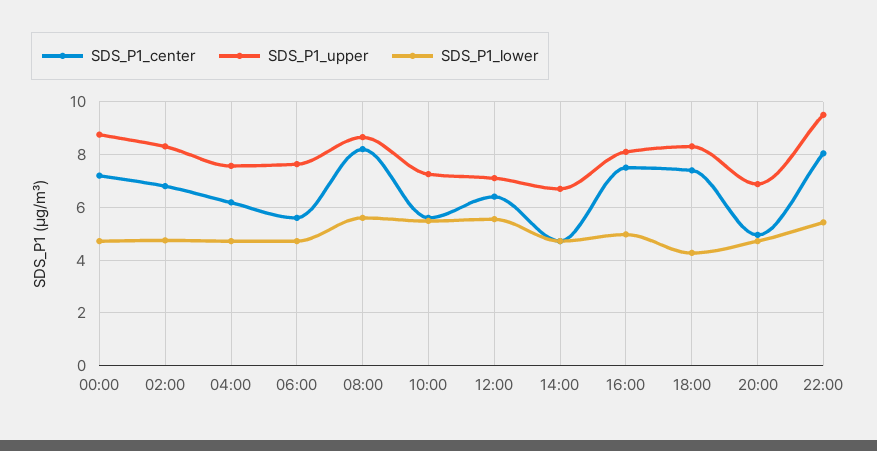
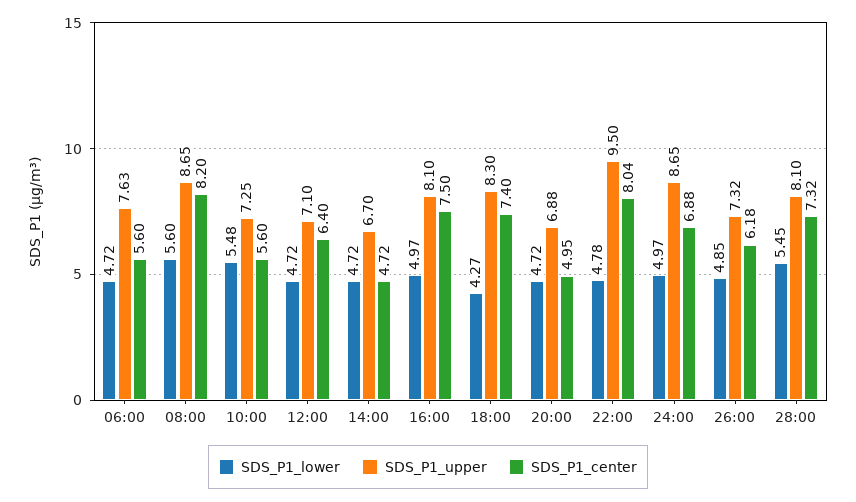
SDS_P1_center, 00:00: 7.25 -> none
SDS_P1_upper, 00:00: 8.75 -> none
SDS_P1_lower, 00:00: 4.75 -> none
SDS_P1_center, 02:00: 6.75 -> none
SDS_P1_upper, 02:00: 8.25 -> none
SDS_P1_lower, 02:00: 4.75 -> none
SDS_P1_center, 04:00: 6.25 -> none
SDS_P1_upper, 04:00: 7.5 -> none
SDS_P1_lower, 04:00: 4.75 -> none
SDS_P1_lower, 12:00: 5.5 -> 4.72
SDS_P1_lower, 22:00: 5.5 -> 4.78
SDS_P1_lower, 24:00: none -> 4.97
SDS_P1_upper, 24:00: none -> 8.65
SDS_P1_center, 24:00: none -> 6.88
SDS_P1_lower, 26:00: none -> 4.85
SDS_P1_upper, 26:00: none -> 7.32
SDS_P1_center, 26:00: none -> 6.18
SDS_P1_lower, 28:00: none -> 5.45
SDS_P1_upper, 28:00: none -> 8.1
SDS_P1_center, 28:00: none -> 7.32

